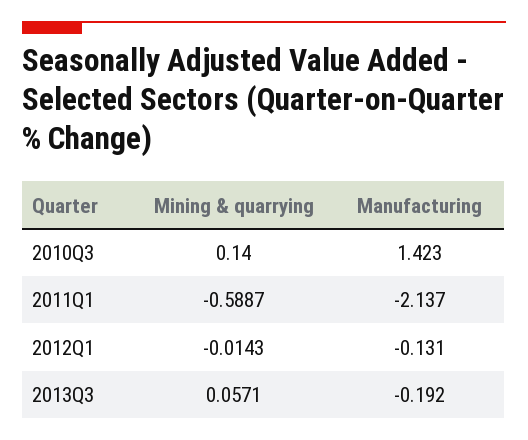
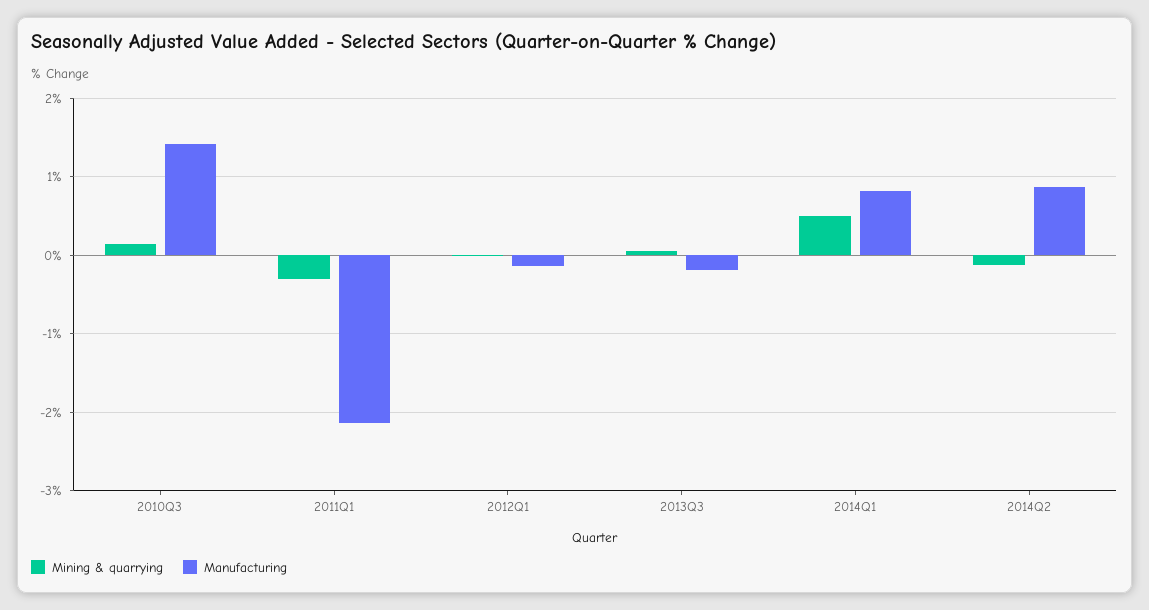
Mining & quarrying, 2011Q1: -0.5887 -> -0.3
Mining & quarrying, 2014Q1: none -> 0.5
Manufacturing, 2014Q1: none -> 0.8
Mining & quarrying, 2014Q2: none -> -0.1
Manufacturing, 2014Q2: none -> 0.9

